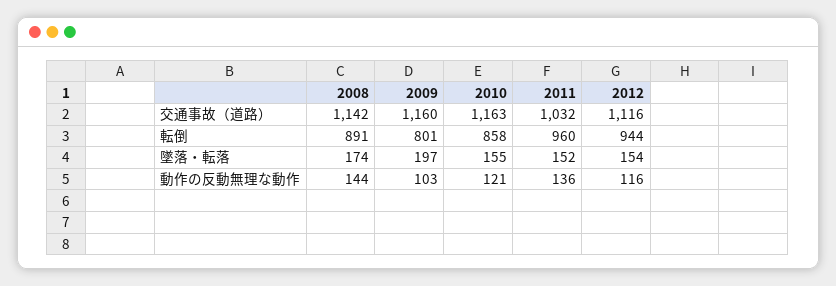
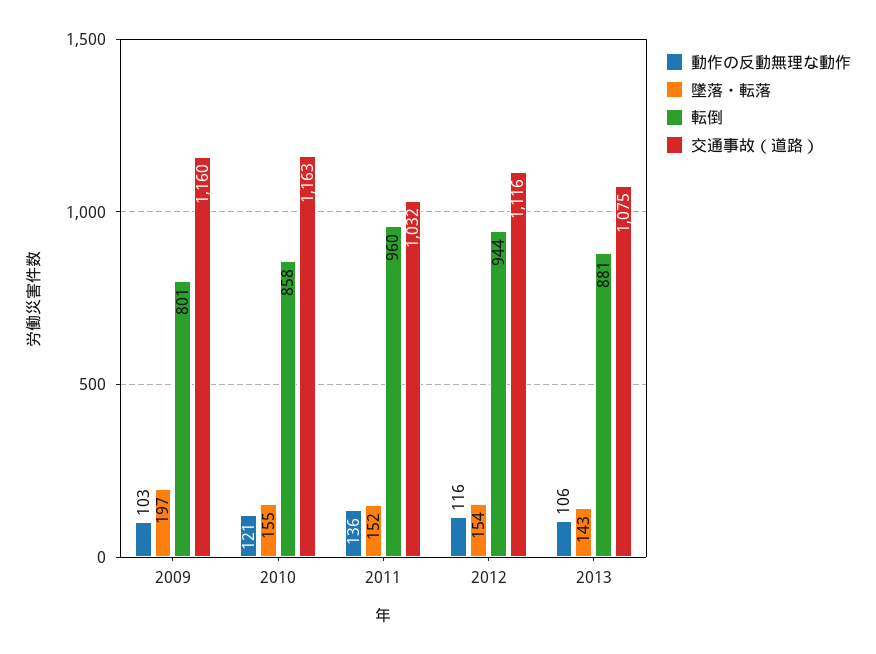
交通事故（道路）, 2008: 1142 -> none
転倒, 2008: 891 -> none
墜落・転落, 2008: 174 -> none
動作の反動無理な動作, 2008: 144 -> none
動作の反動無理な動作, 2013: none -> 106
墜落・転落, 2013: none -> 143
転倒, 2013: none -> 881
交通事故（道路）, 2013: none -> 1075

